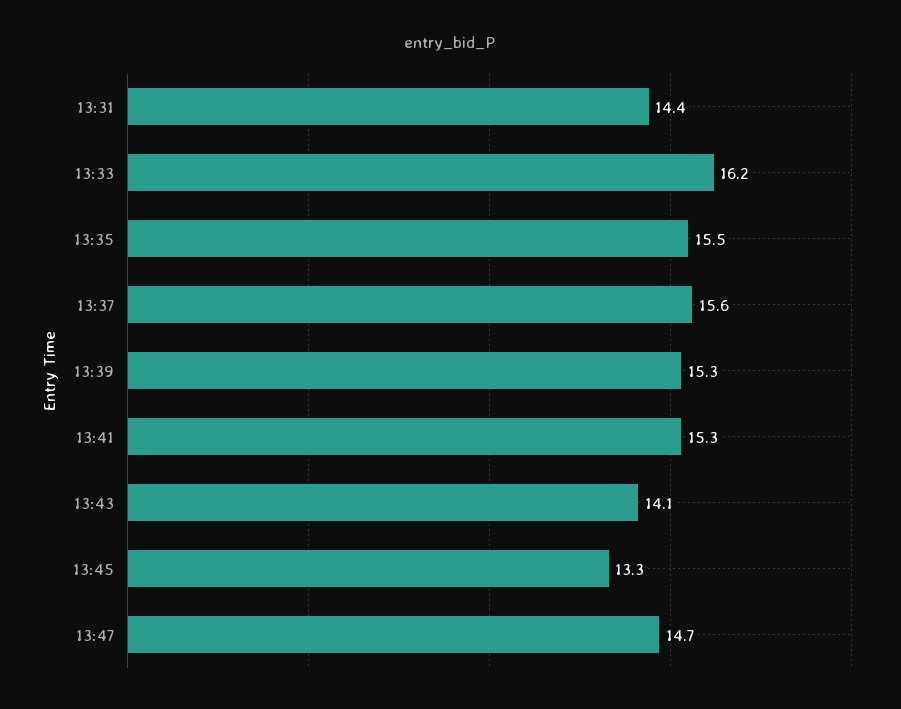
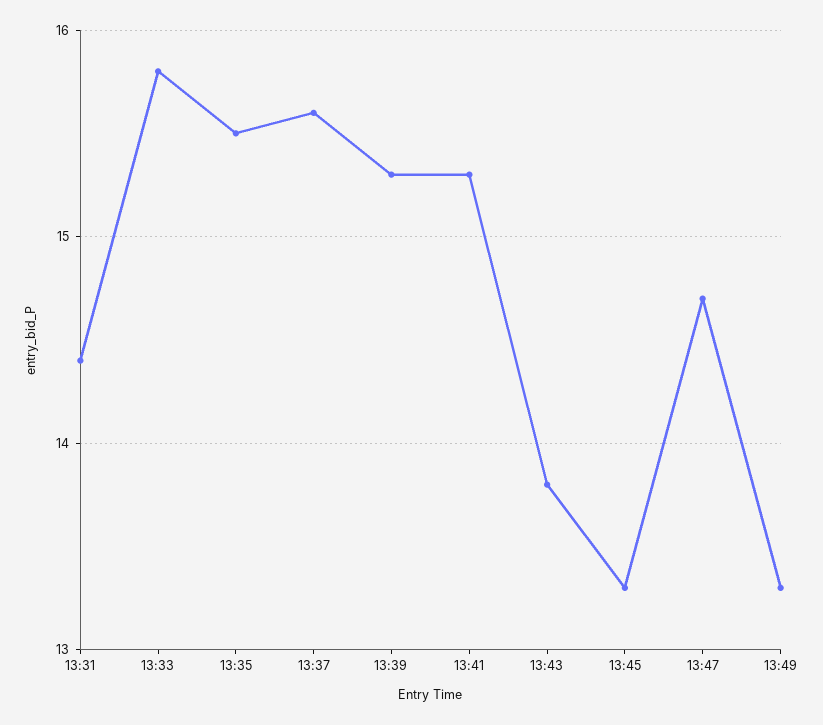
13:33: 16.2 -> 15.8
13:43: 14.1 -> 13.8
13:49: none -> 13.3

